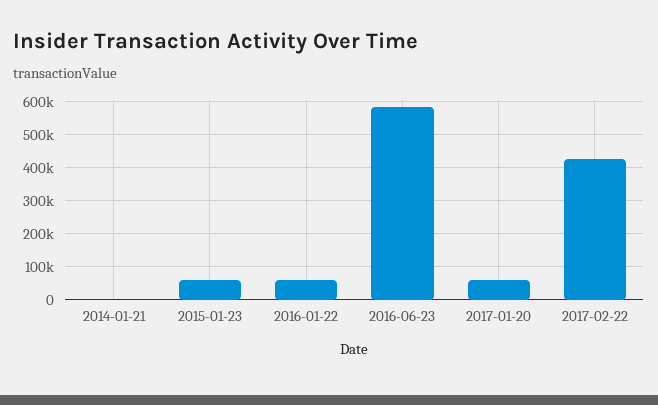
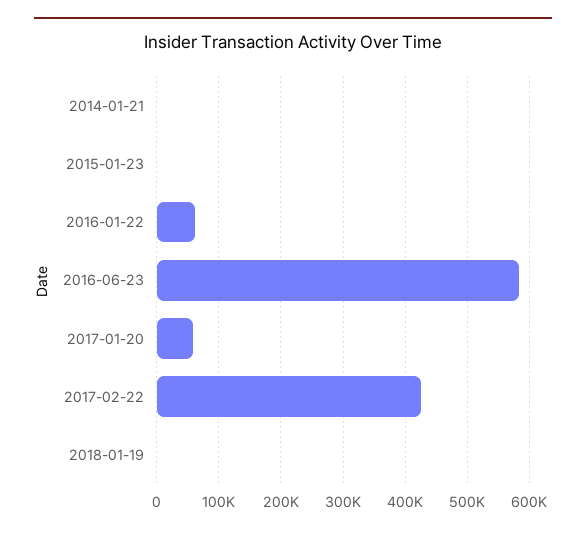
2015-01-23: 60000 -> 0
2018-01-19: none -> 0

